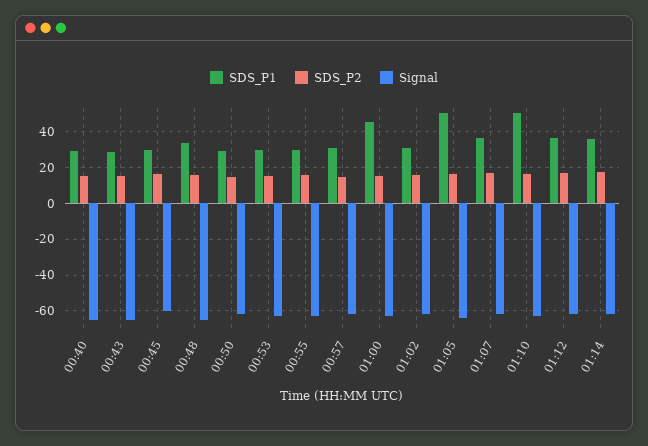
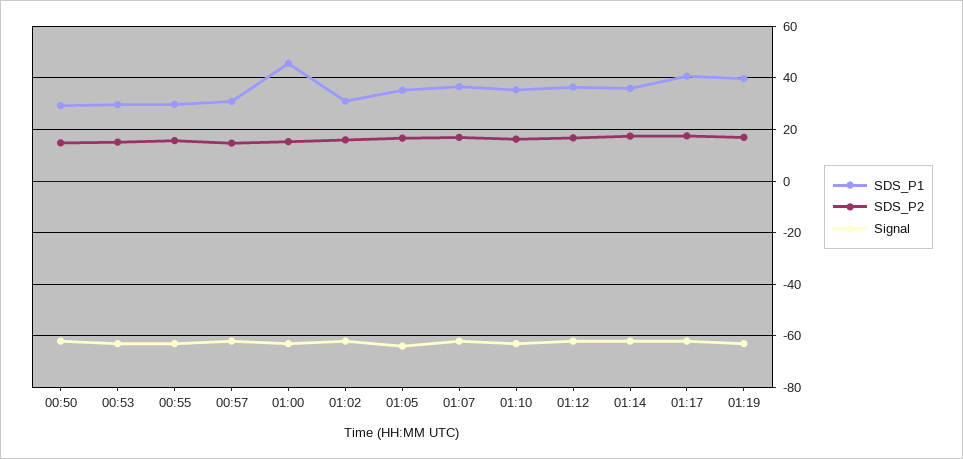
SDS_P1, 00:40: 30 -> none
SDS_P2, 00:40: 15 -> none
Signal, 00:40: -65 -> none
SDS_P1, 00:43: 30 -> none
SDS_P2, 00:43: 15 -> none
Signal, 00:43: -65 -> none
SDS_P1, 00:45: 30 -> none
SDS_P2, 00:45: 15 -> none
Signal, 00:45: -60 -> none
SDS_P1, 00:48: 35 -> none
SDS_P2, 00:48: 15 -> none
Signal, 00:48: -65 -> none
SDS_P1, 01:05: 50 -> 35
SDS_P1, 01:10: 50 -> 35
SDS_P1, 01:17: none -> 40
SDS_P2, 01:17: none -> 17.5
Signal, 01:17: none -> -62.5
SDS_P1, 01:19: none -> 40
SDS_P2, 01:19: none -> 17.5
Signal, 01:19: none -> -62.5

